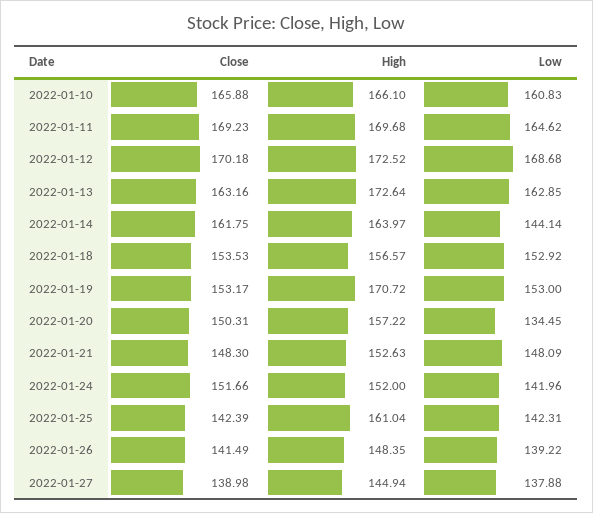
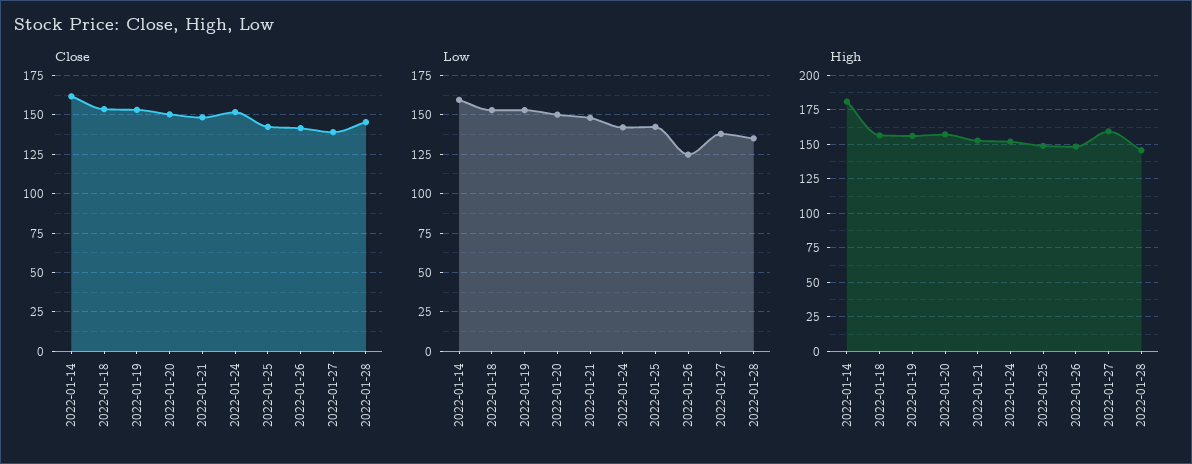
Close, 2022-01-10: 165.88 -> none
High, 2022-01-10: 166.1 -> none
Low, 2022-01-10: 160.83 -> none
Close, 2022-01-11: 169.23 -> none
High, 2022-01-11: 169.68 -> none
Low, 2022-01-11: 164.62 -> none
Close, 2022-01-12: 170.18 -> none
High, 2022-01-12: 172.52 -> none
Low, 2022-01-12: 168.68 -> none
Close, 2022-01-13: 163.16 -> none
High, 2022-01-13: 172.64 -> none
Low, 2022-01-13: 162.85 -> none
High, 2022-01-14: 163.97 -> 180
Low, 2022-01-14: 144.14 -> 160
High, 2022-01-19: 170.72 -> 155
Low, 2022-01-20: 134.45 -> 150
High, 2022-01-25: 161.04 -> 150
Low, 2022-01-26: 139.22 -> 125
High, 2022-01-27: 144.94 -> 160
Close, 2022-01-28: none -> 145
Low, 2022-01-28: none -> 135
High, 2022-01-28: none -> 145

